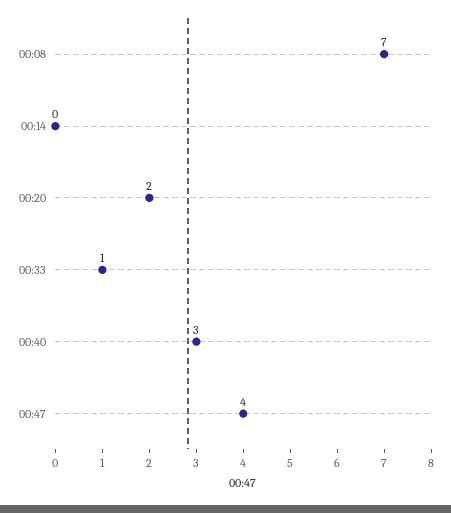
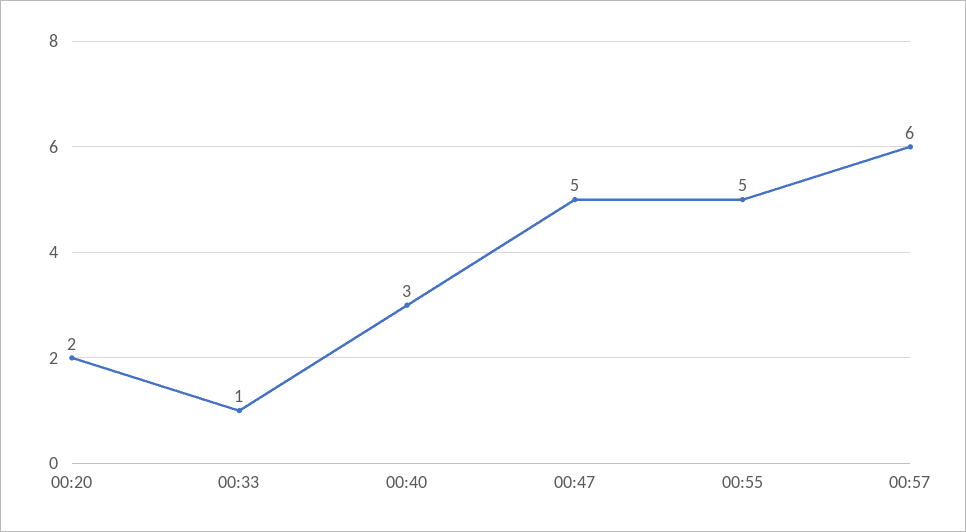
00:08: 7 -> none
00:14: 0 -> none
00:47: 4 -> 5
00:55: none -> 5
00:57: none -> 6

